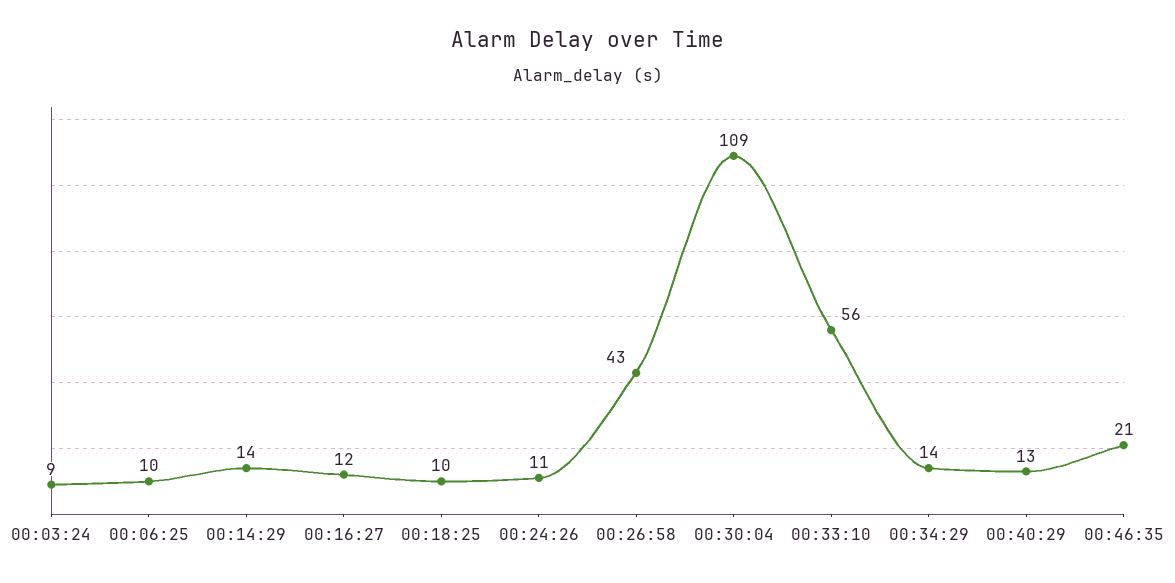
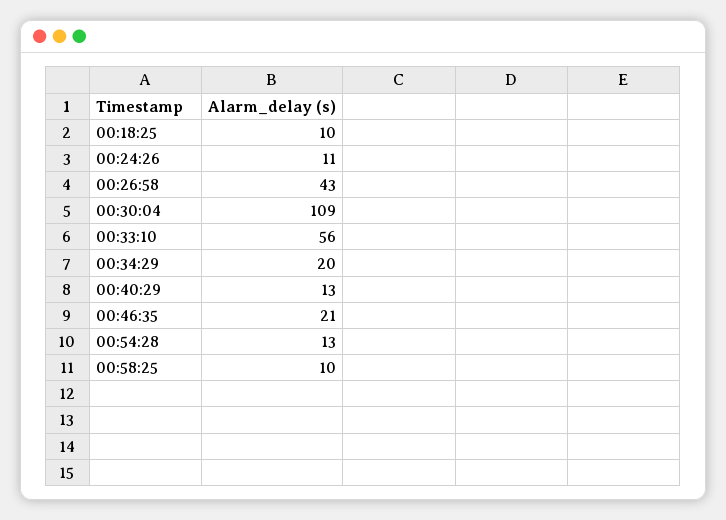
00:03:24: 9 -> none
00:06:25: 10 -> none
00:14:29: 14 -> none
00:16:27: 12 -> none
00:34:29: 14 -> 20
00:54:28: none -> 13
00:58:25: none -> 10

